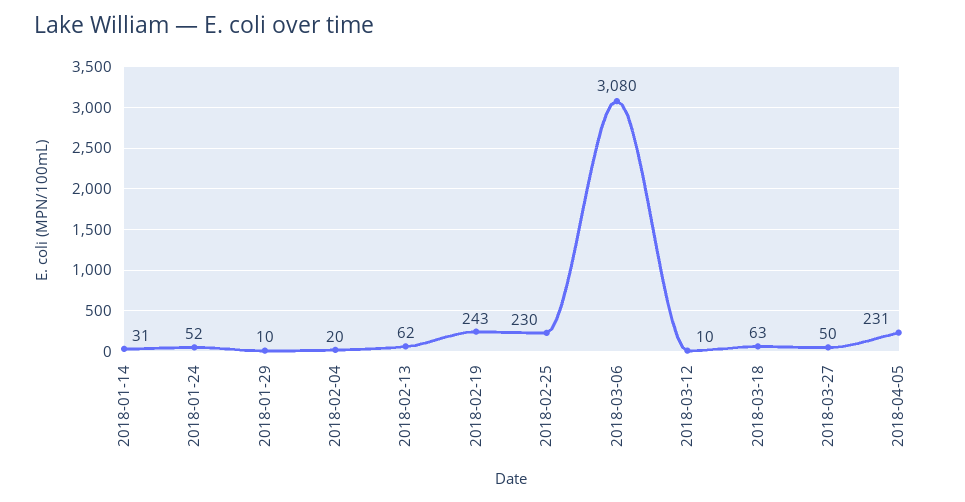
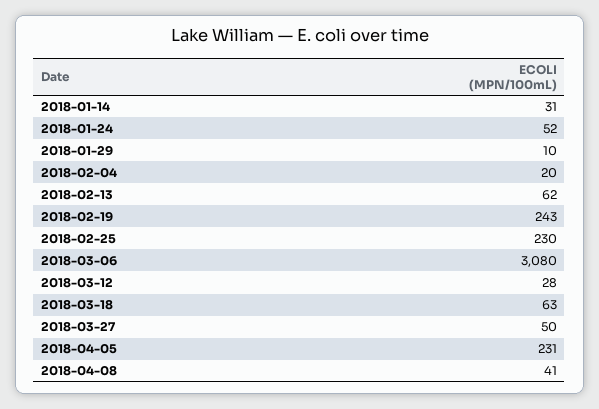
2018-03-12: 10 -> 28
2018-04-08: none -> 41

